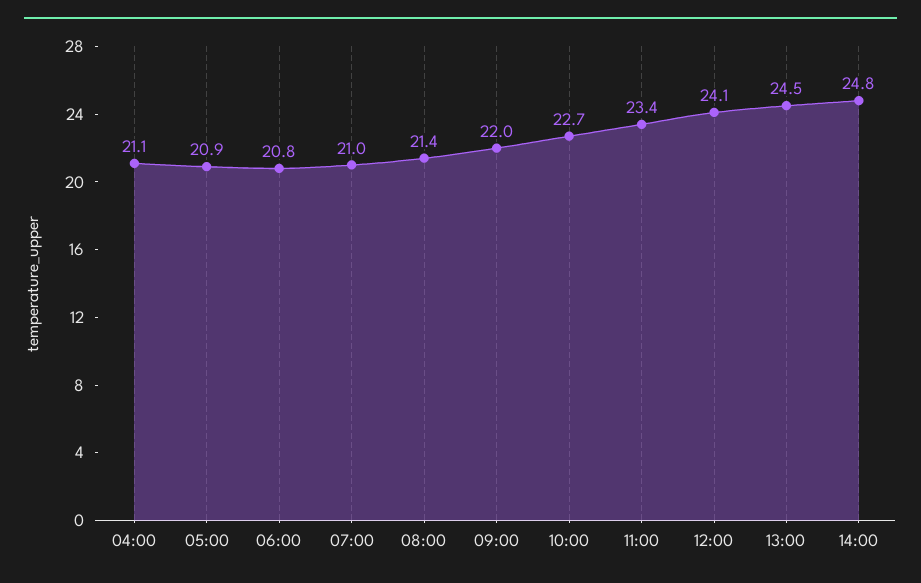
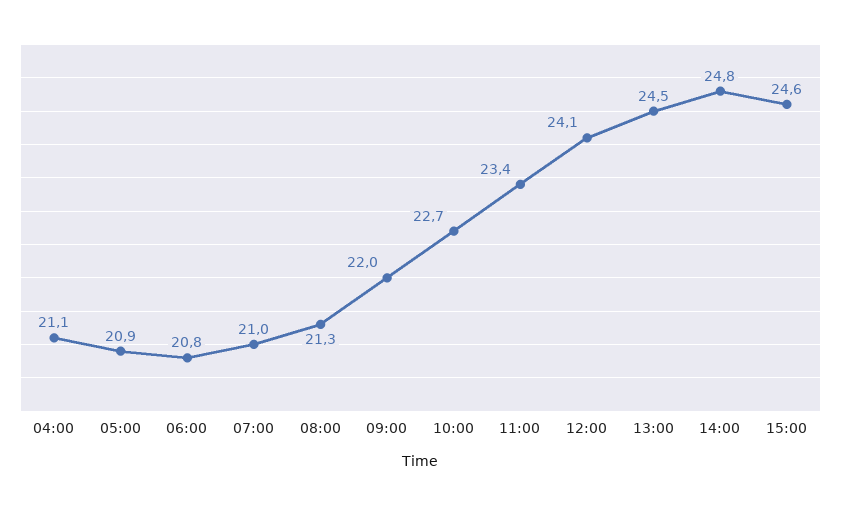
08:00: 21.4 -> 21.3
15:00: none -> 24.6

